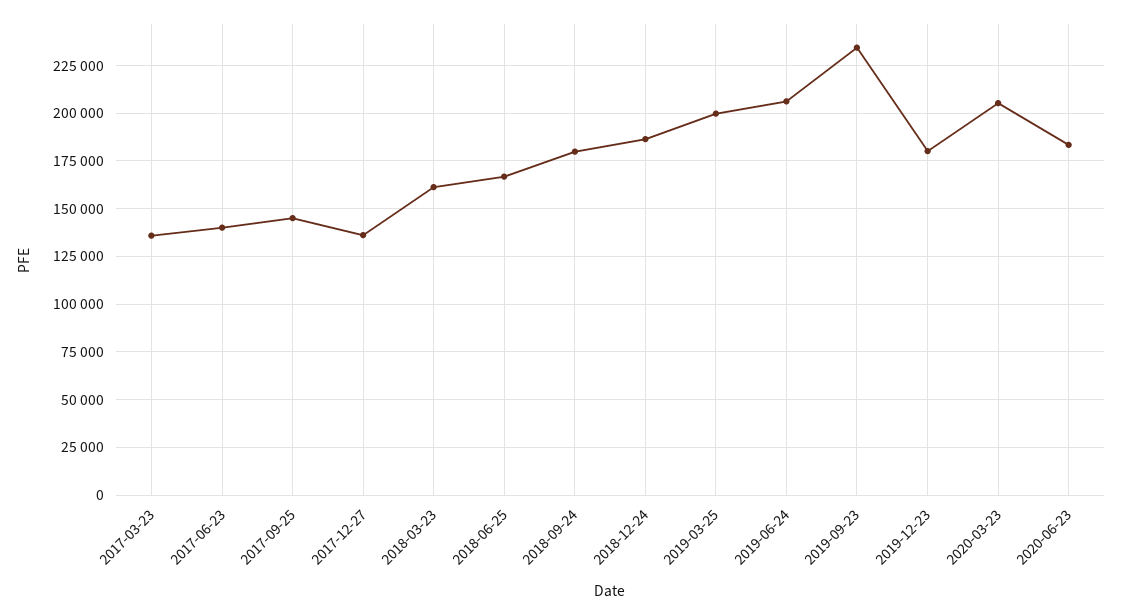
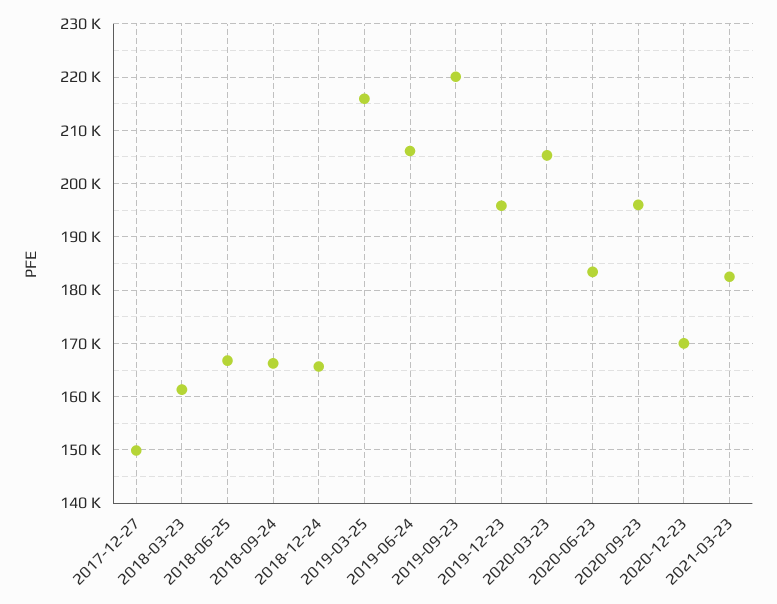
2017-03-23: 135000 -> none
2017-06-23: 140000 -> none
2017-09-25: 145000 -> none
2017-12-27: 135000 -> 150000
2018-09-24: 180000 -> 166000
2018-12-24: 185000 -> 166000
2019-03-25: 200000 -> 216000
2019-09-23: 235000 -> 220000
2019-12-23: 180000 -> 196000
2020-09-23: none -> 196000
2020-12-23: none -> 170000
2021-03-23: none -> 182000

